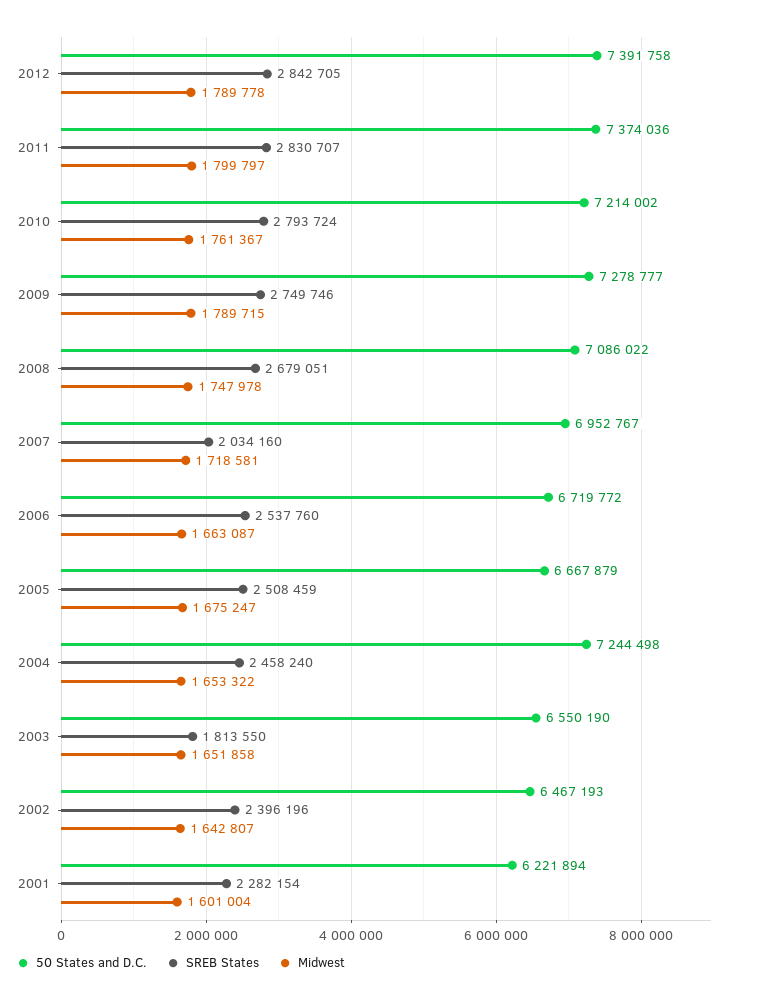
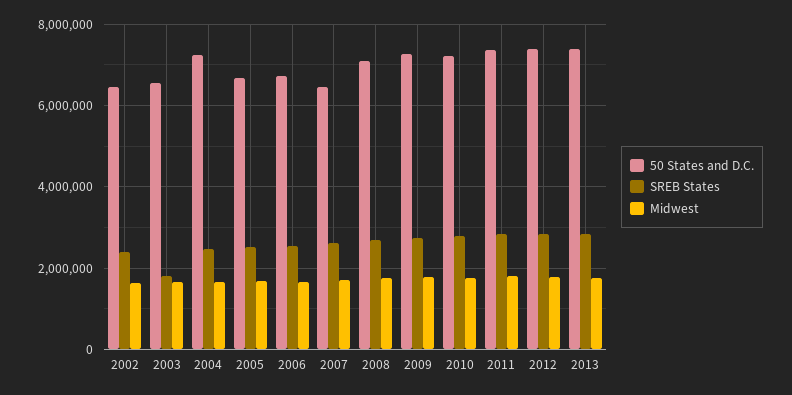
50 States and D.C., 2007: 6952767 -> 6400000
SREB States, 2007: 2034160 -> 2600000
50 States and D.C., 2001: 6221894 -> none
SREB States, 2001: 2282154 -> none
Midwest, 2001: 1601004 -> none
50 States and D.C., 2013: none -> 7400000
SREB States, 2013: none -> 2800000
Midwest, 2013: none -> 1800000

